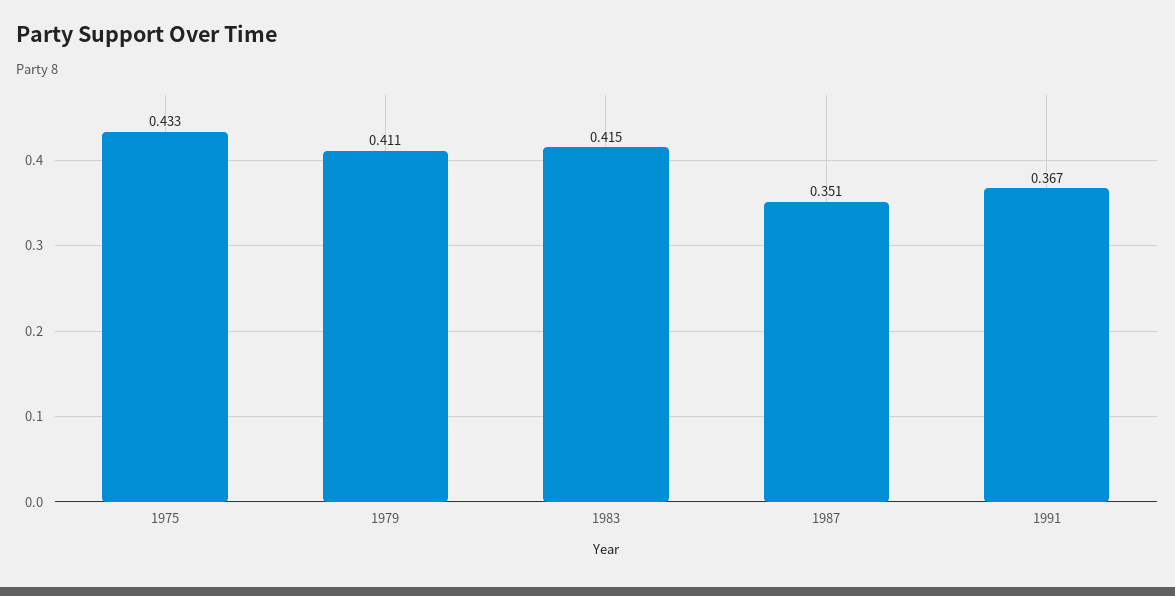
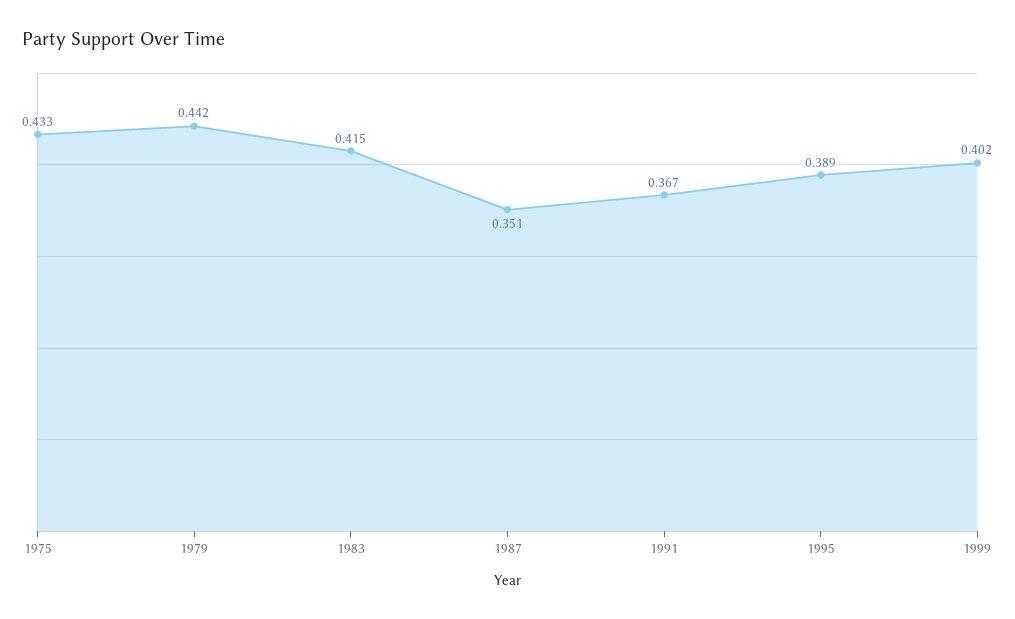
1979: 0.411 -> 0.442
1995: none -> 0.389
1999: none -> 0.402

